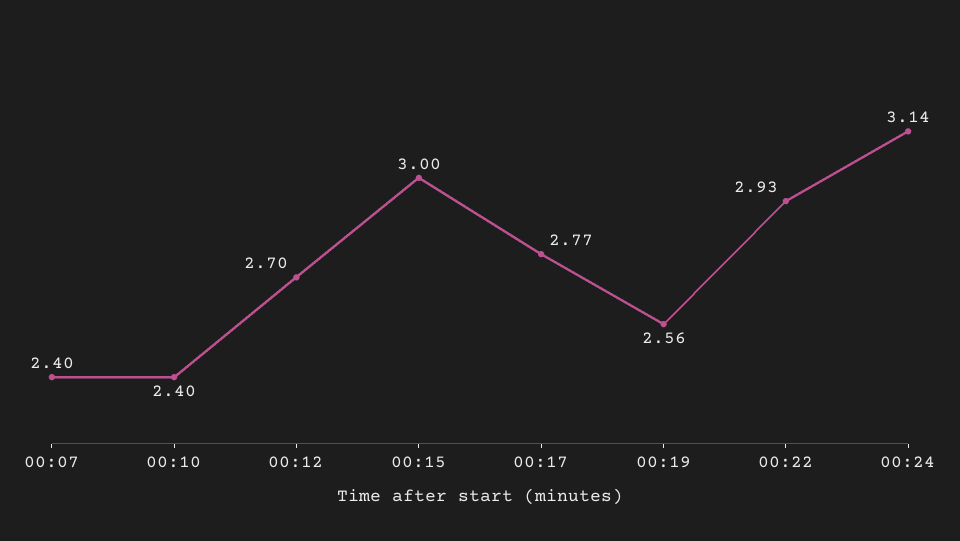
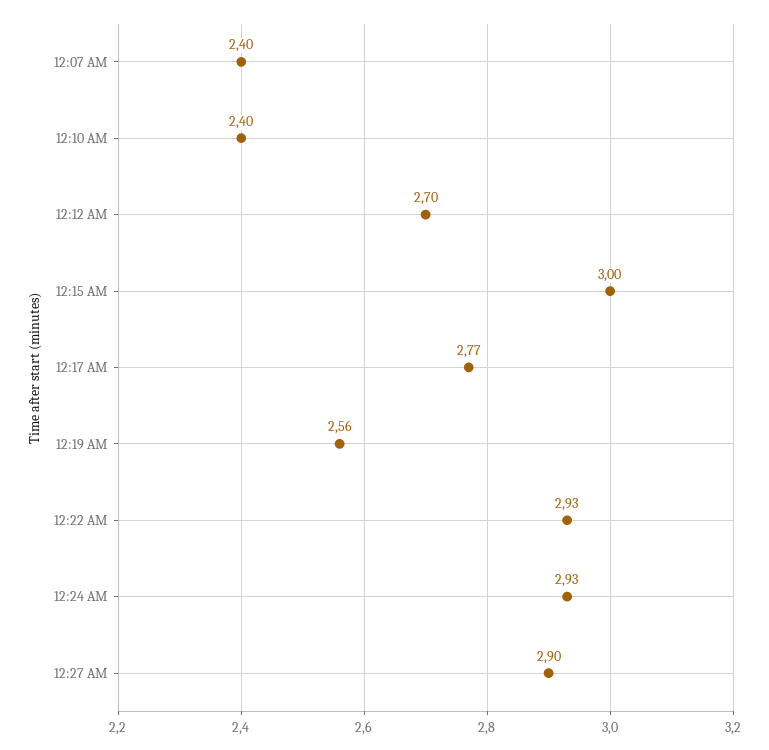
00:24: 3.14 -> 2.93
12:27 AM: none -> 2.9

